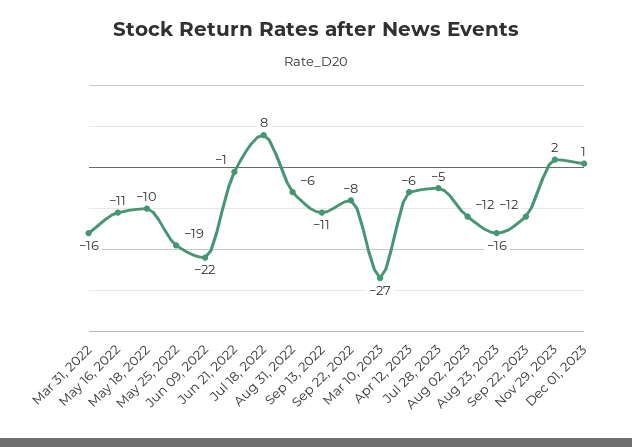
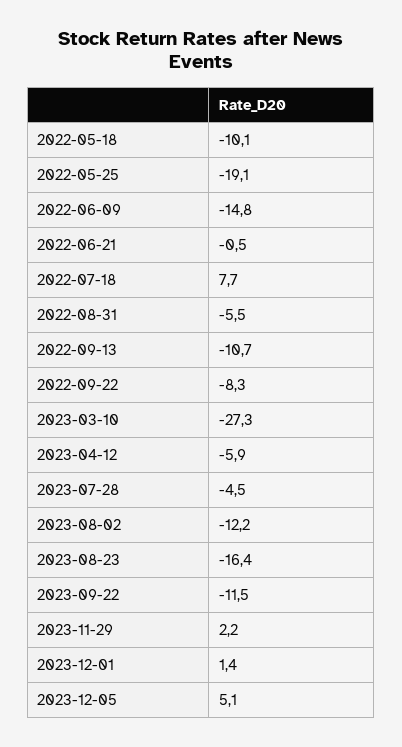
Mar 31, 2022: -16 -> none
May 16, 2022: -11 -> none
Jun 09, 2022: -22 -> -14.8
2023-12-05: none -> 5.1

